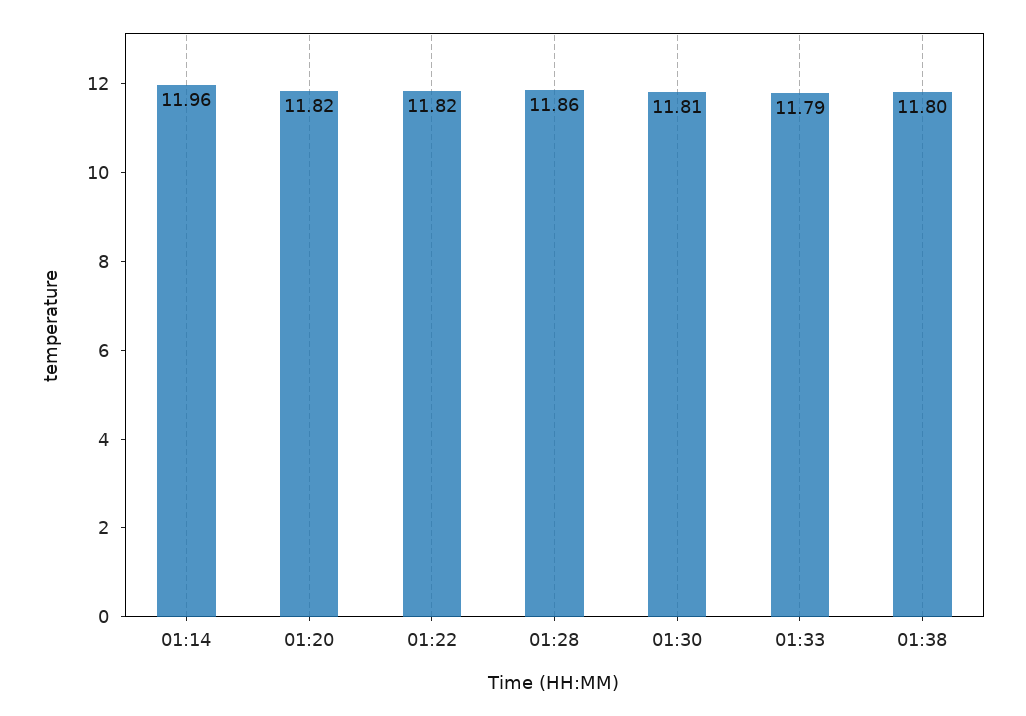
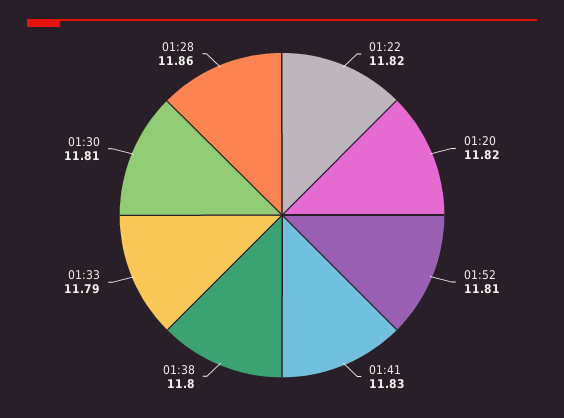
01:14: 11.96 -> none
01:52: none -> 11.81
01:41: none -> 11.83

